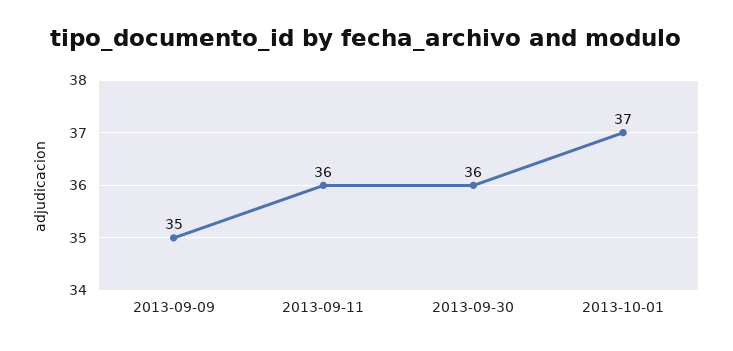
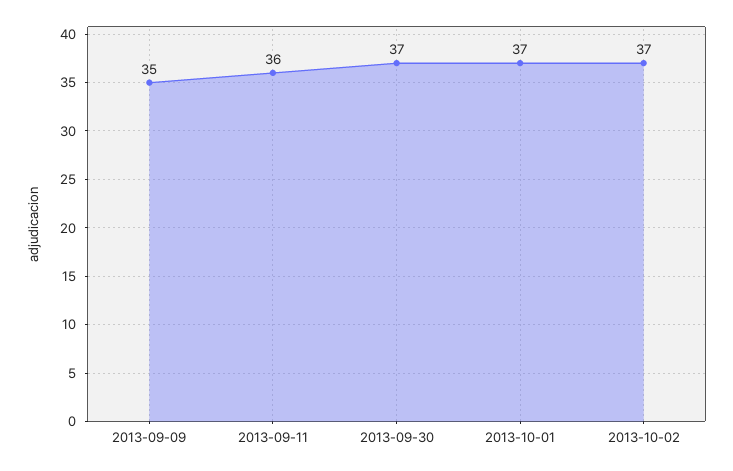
2013-09-30: 36 -> 37
2013-10-02: none -> 37

